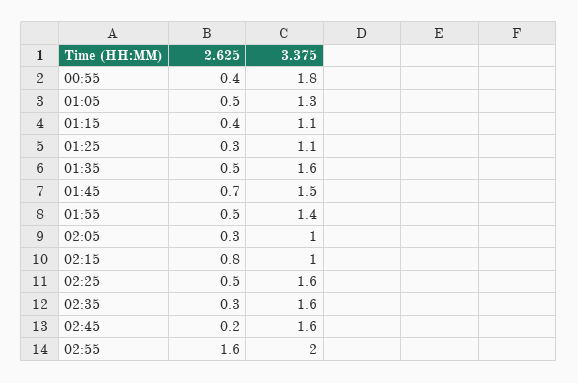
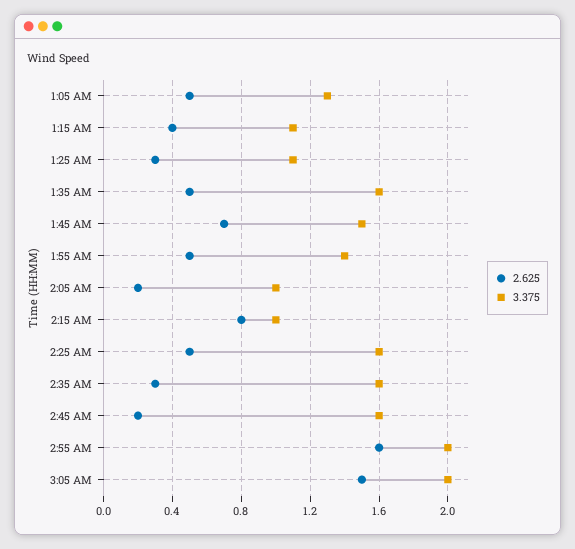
2.625, 00:55: 0.4 -> none
3.375, 00:55: 1.8 -> none
2.625, 02:05: 0.3 -> 0.2
2.625, 3:05 AM: none -> 1.5
3.375, 3:05 AM: none -> 2

